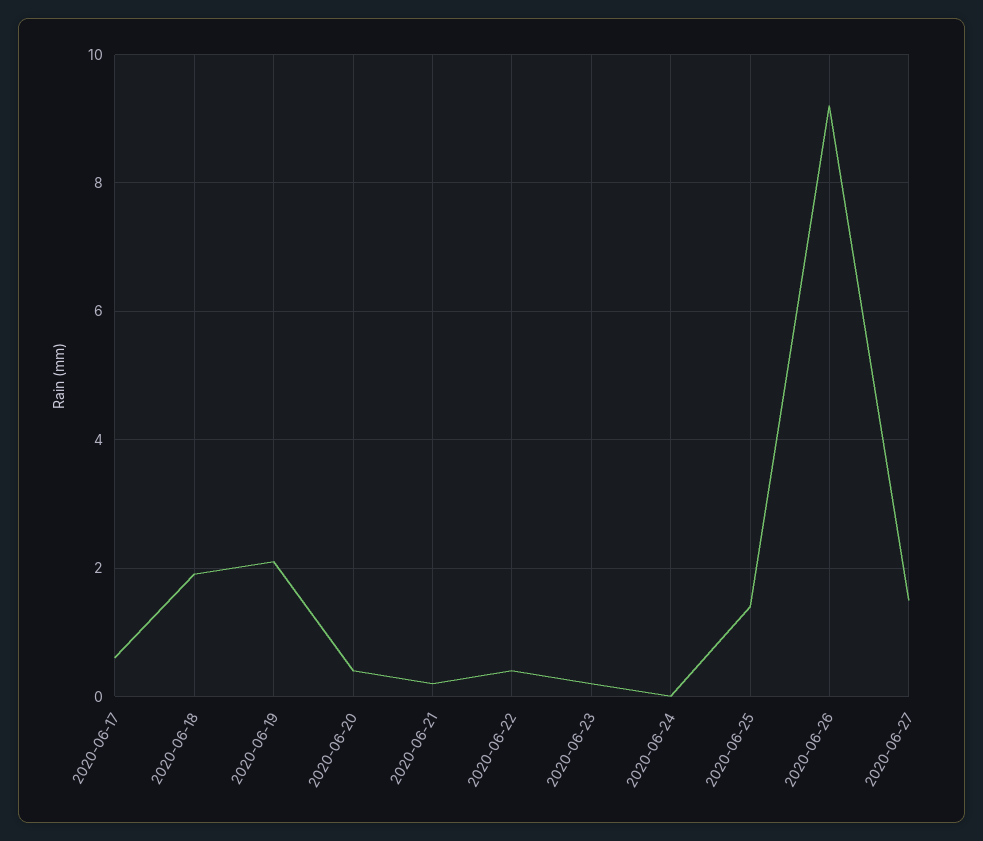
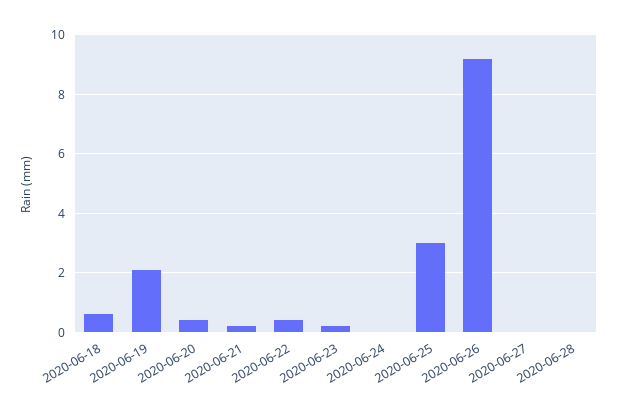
2020-06-17: 0.5 -> none
2020-06-18: 2 -> 0.5
2020-06-25: 1.5 -> 3
2020-06-27: 1.5 -> 0
2020-06-28: none -> 0

